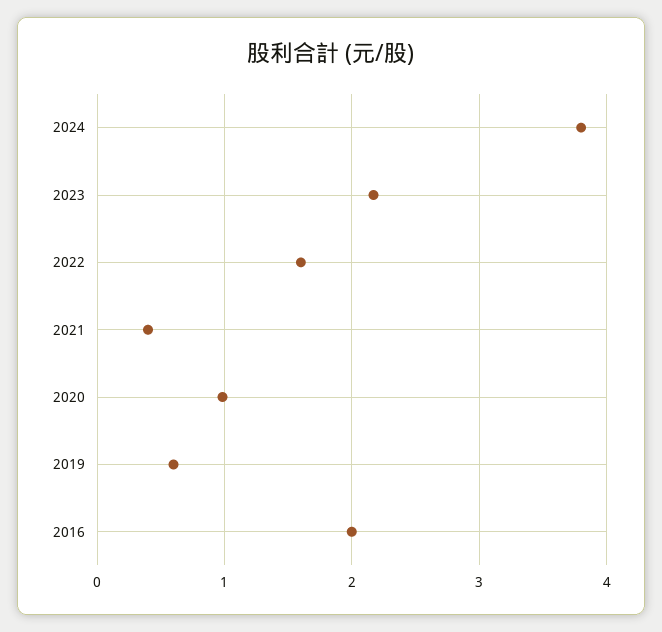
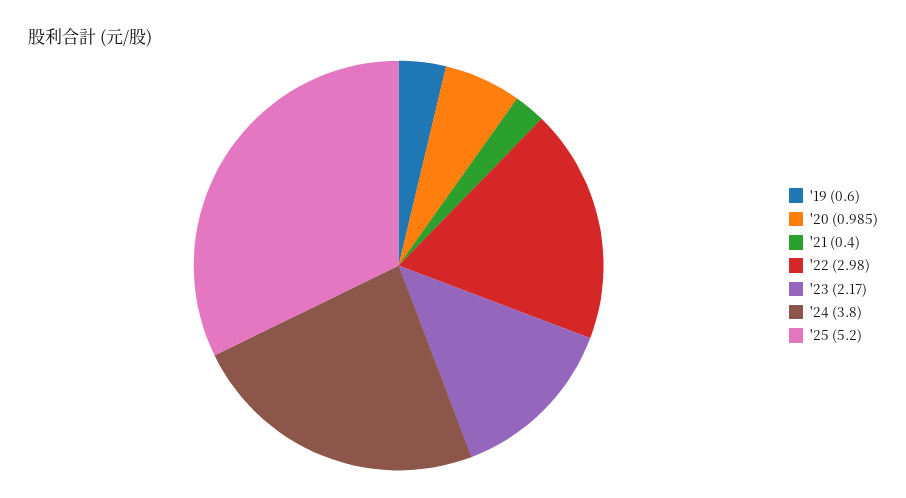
2022: 1.6 -> 2.98
2016: 2 -> none
'25: none -> 5.2

